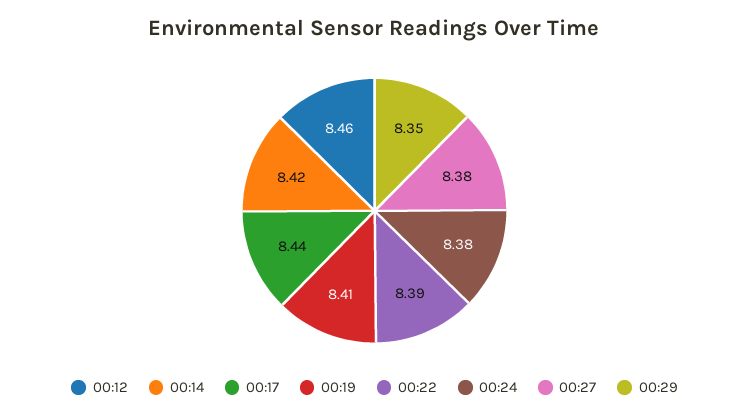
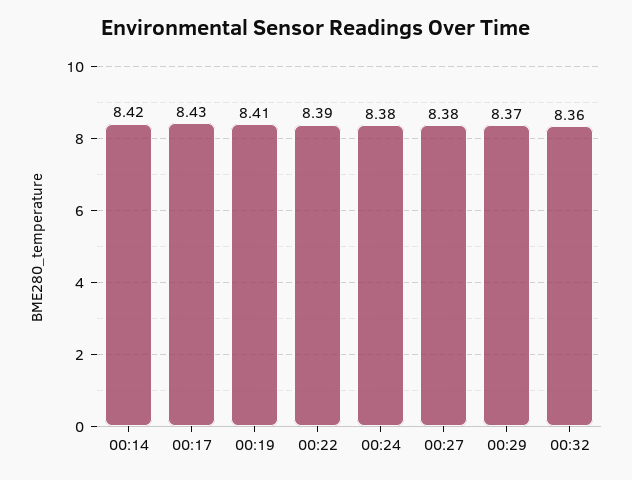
00:12: 8.46 -> none
00:17: 8.44 -> 8.43
00:29: 8.35 -> 8.37
00:32: none -> 8.36

